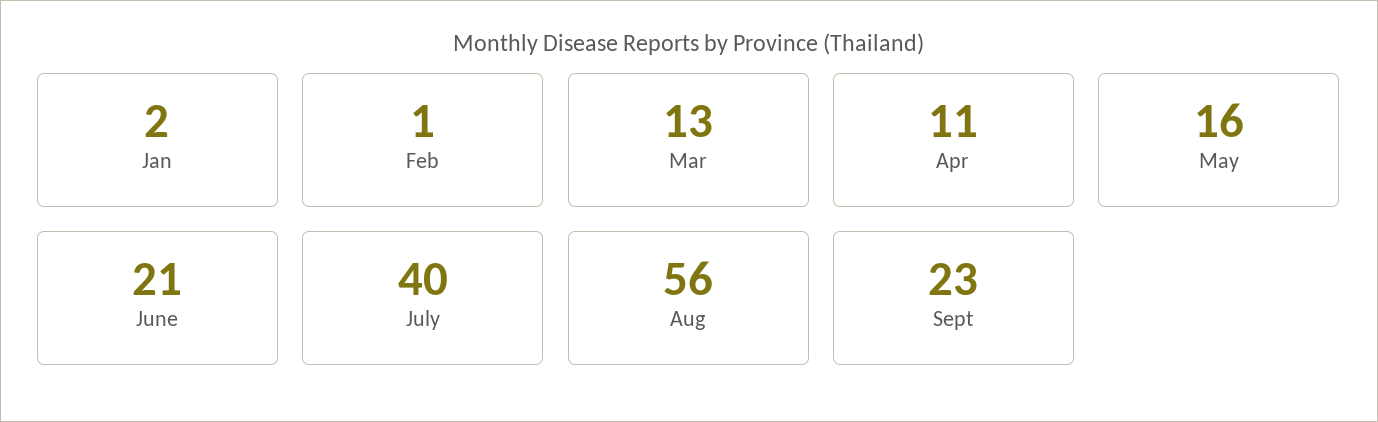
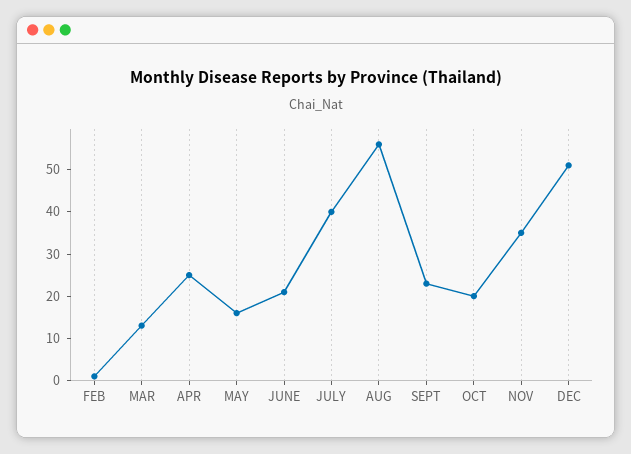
Jan: 2 -> none
Apr: 11 -> 25
OCT: none -> 20
NOV: none -> 35
DEC: none -> 50

